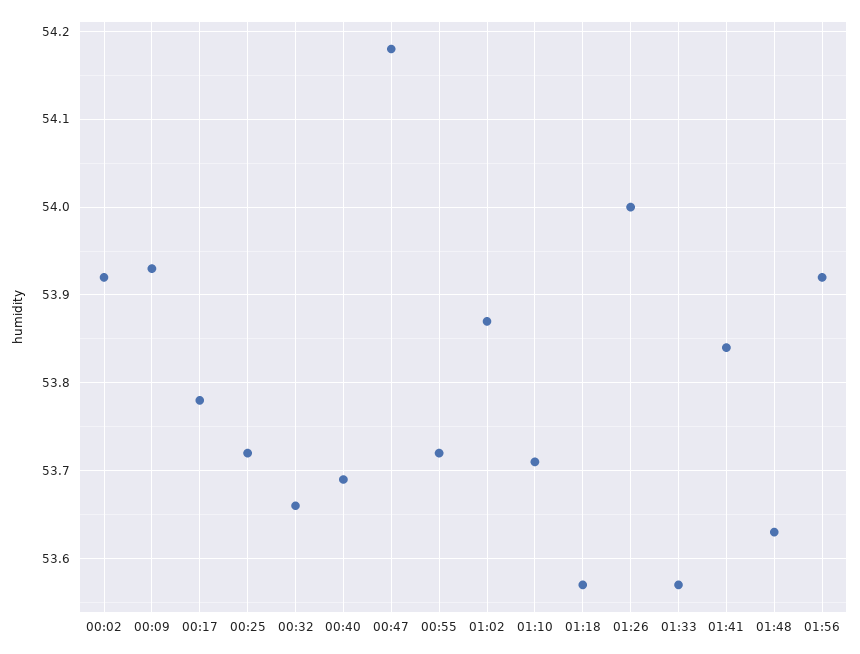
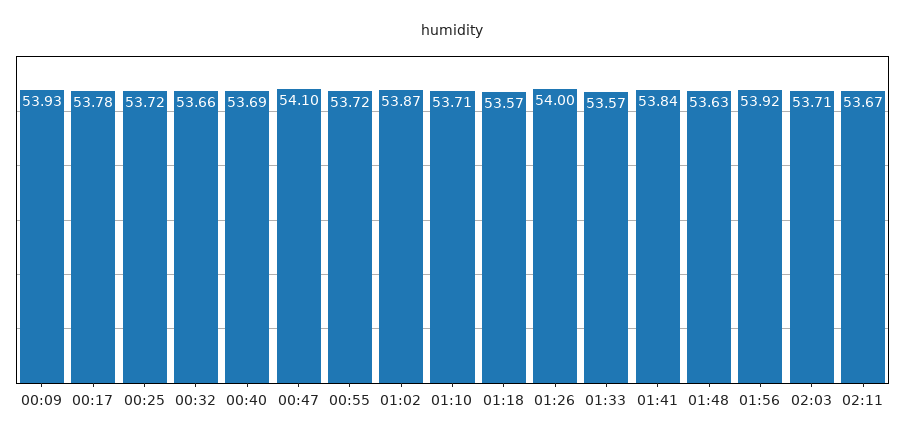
00:02: 53.92 -> none
00:47: 54.18 -> 54.1
02:03: none -> 53.71
02:11: none -> 53.67

